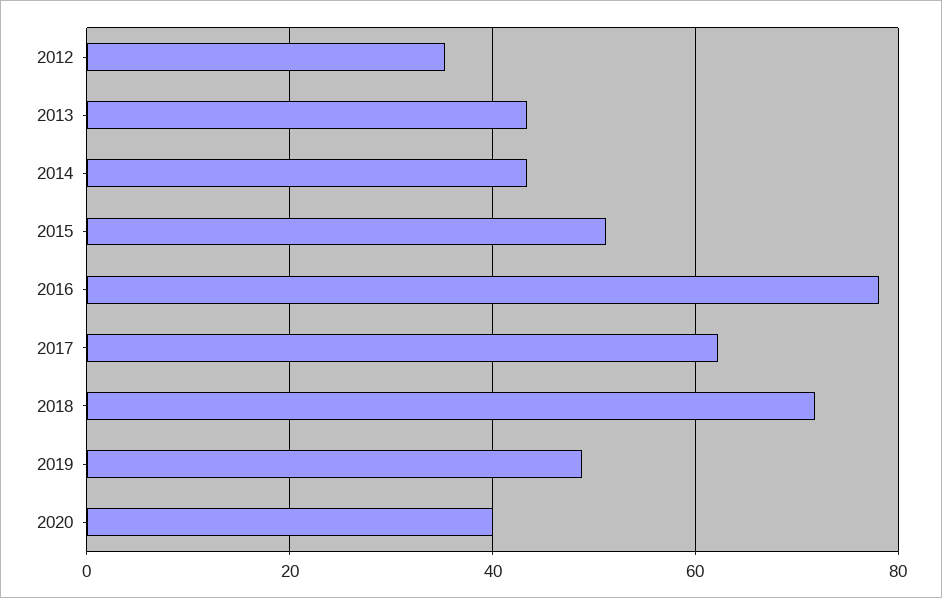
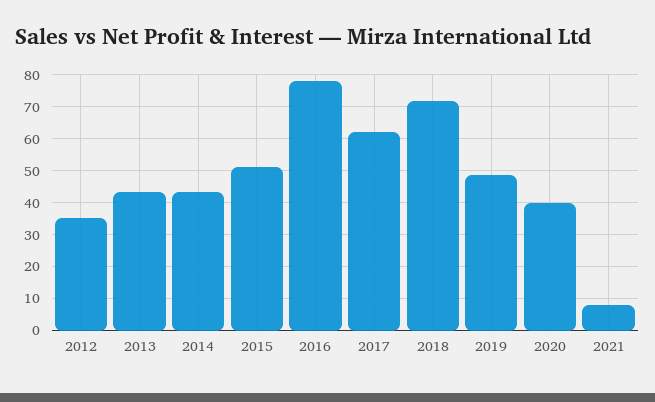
2021: none -> 8

